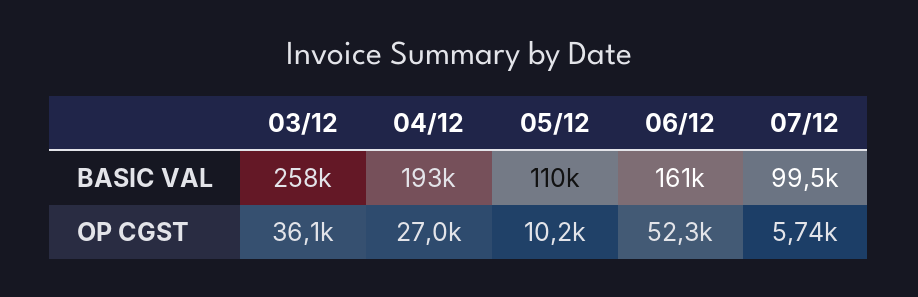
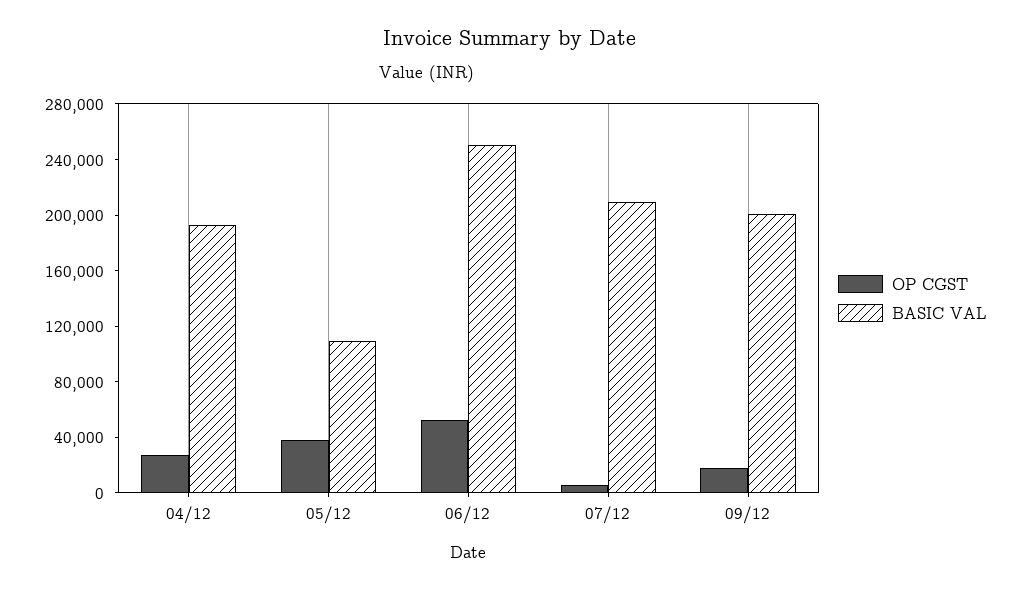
BASIC VAL, 03/12: 258000 -> none
BASIC VAL, 06/12: 161000 -> 250000
BASIC VAL, 07/12: 99500 -> 210000
OP CGST, 03/12: 36100 -> none
OP CGST, 05/12: 10200 -> 40000
OP CGST, 09/12: none -> 20000
BASIC VAL, 09/12: none -> 200000

